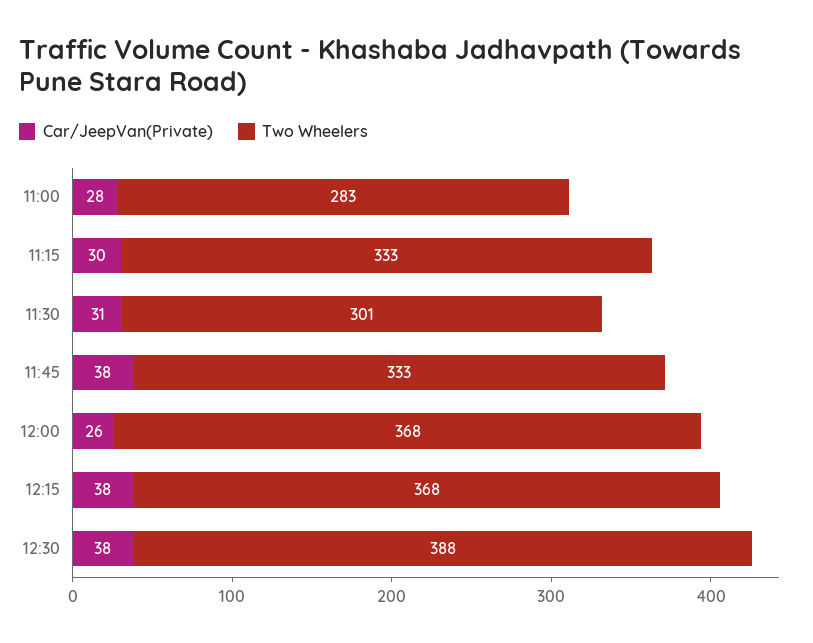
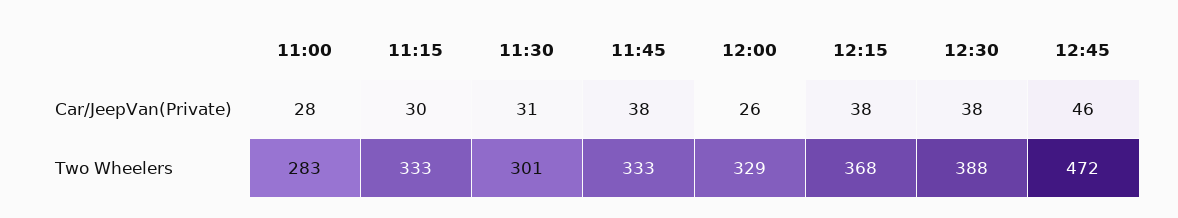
Two Wheelers, 12:00: 368 -> 329
Car/JeepVan(Private), 12:45: none -> 46
Two Wheelers, 12:45: none -> 472

